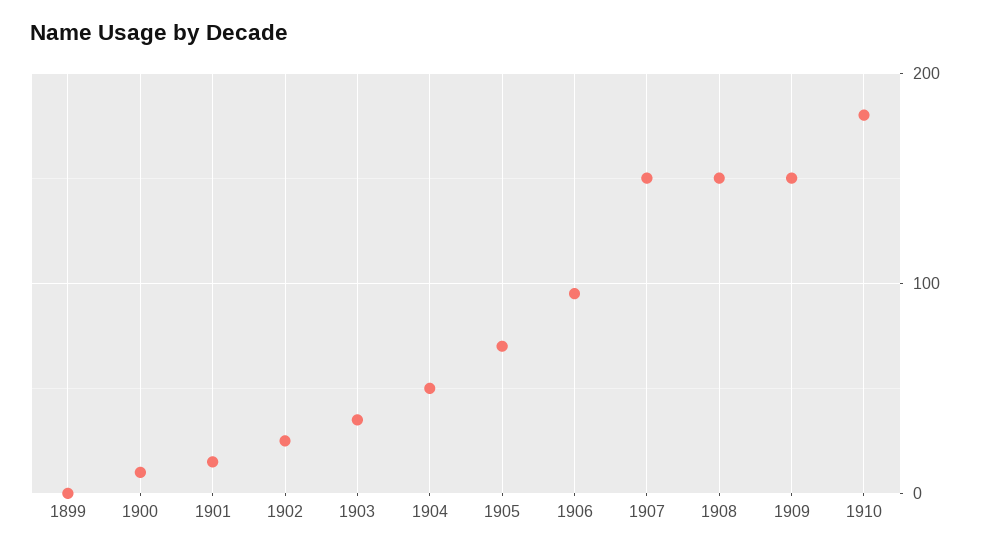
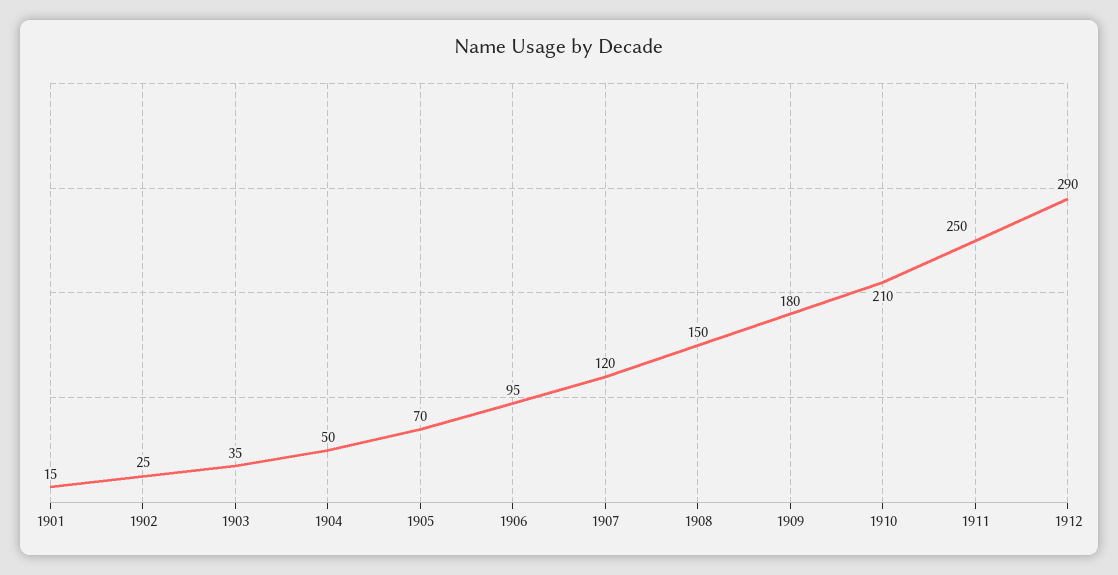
1899: 0 -> none
1900: 10 -> none
1907: 150 -> 120
1909: 150 -> 180
1910: 180 -> 210
1911: none -> 250
1912: none -> 290

